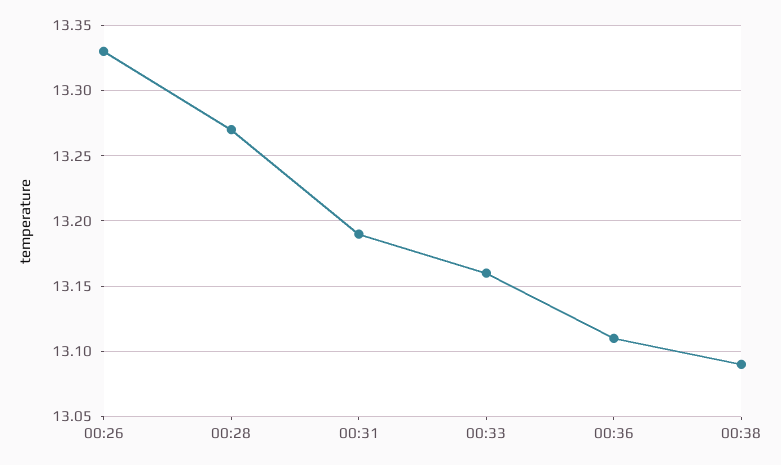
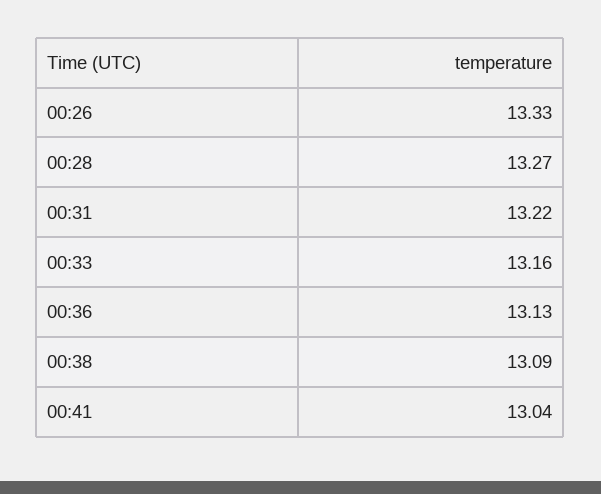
00:31: 13.19 -> 13.22
00:36: 13.11 -> 13.13
00:41: none -> 13.04

